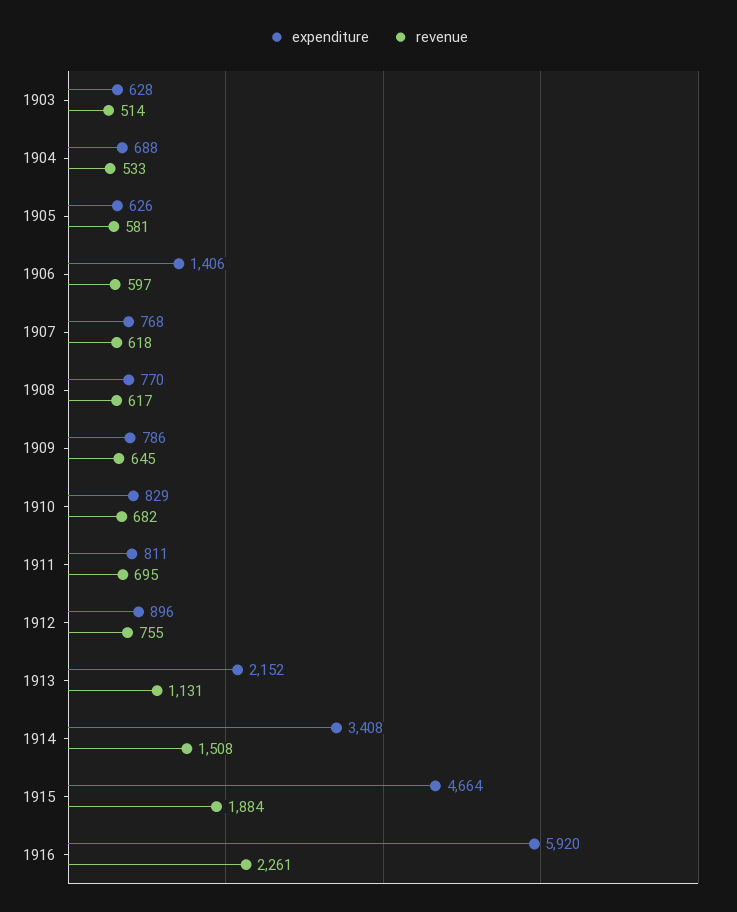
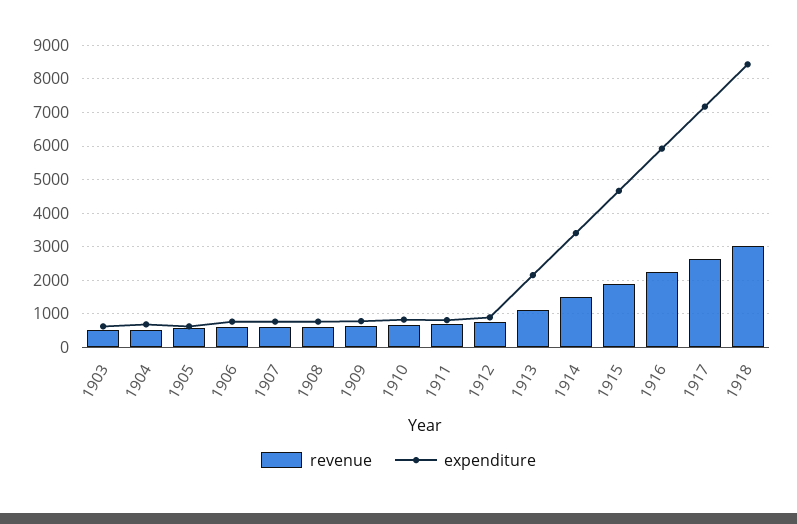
expenditure, 1906: 1406 -> 800
revenue, 1917: none -> 2600
expenditure, 1917: none -> 7200
revenue, 1918: none -> 3000
expenditure, 1918: none -> 8400

